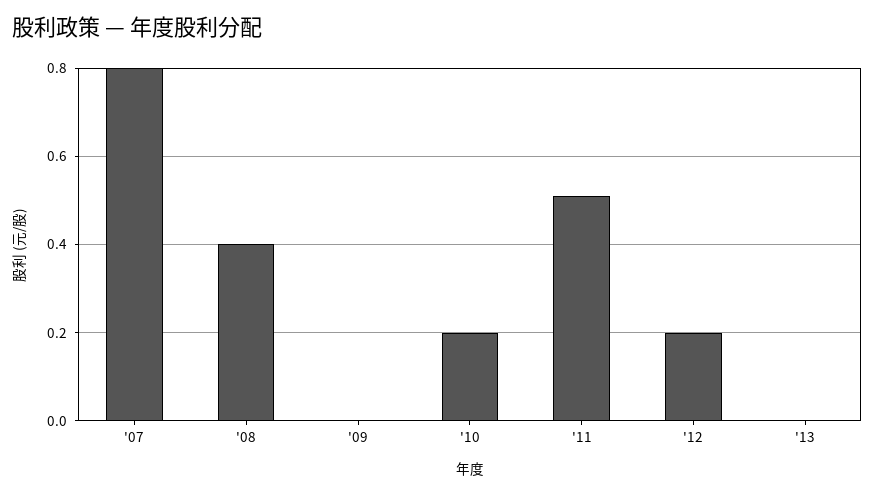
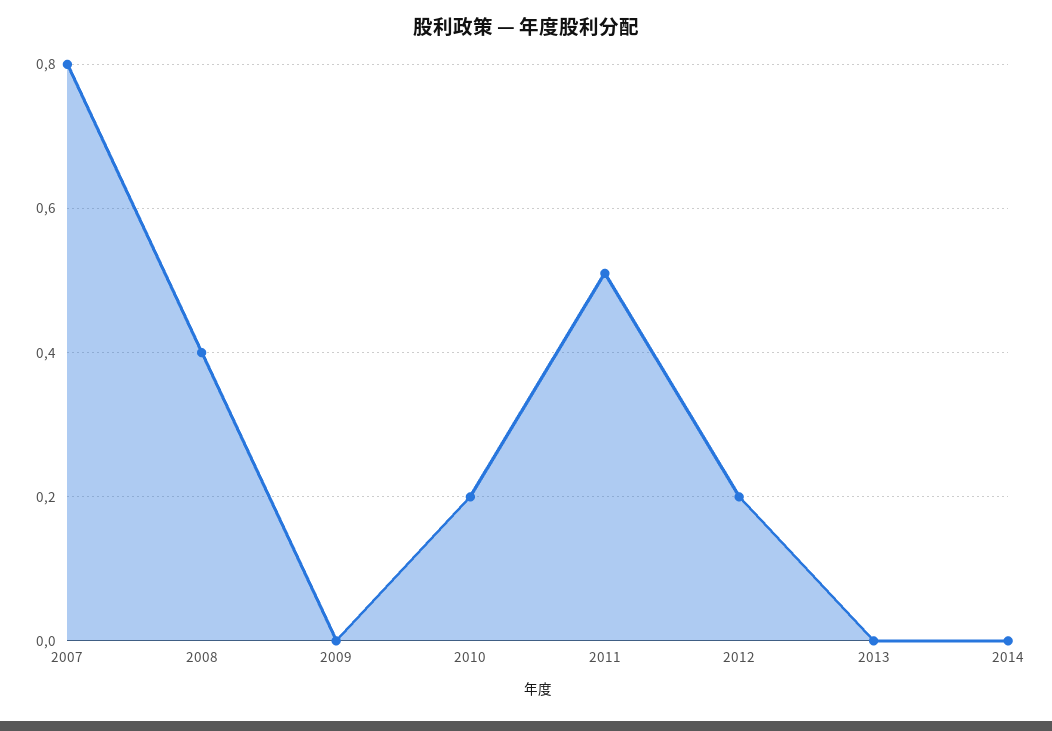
2014: none -> 0

